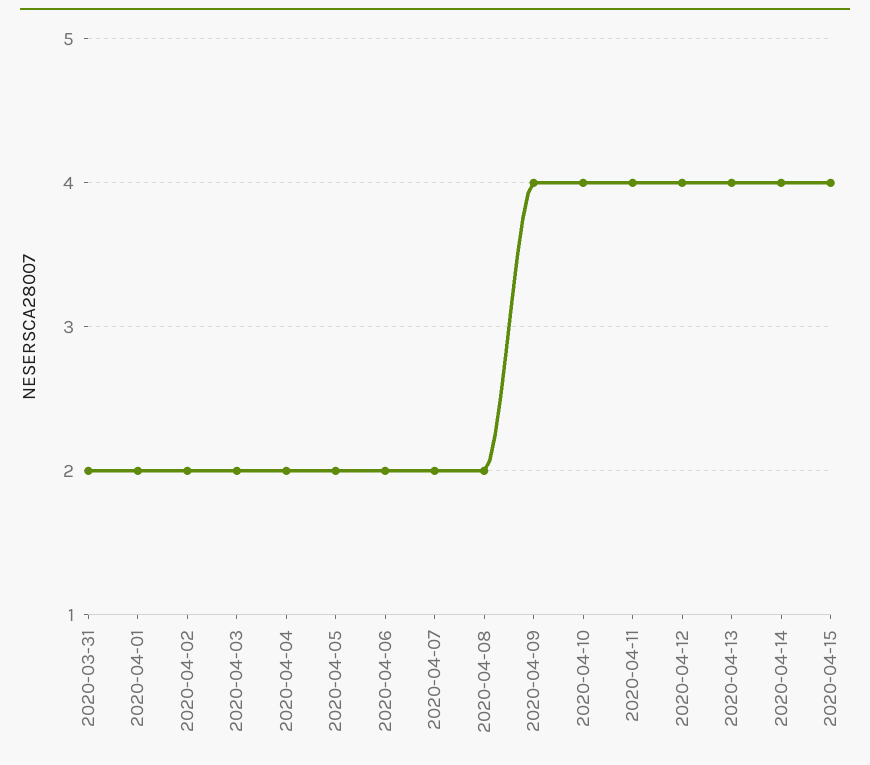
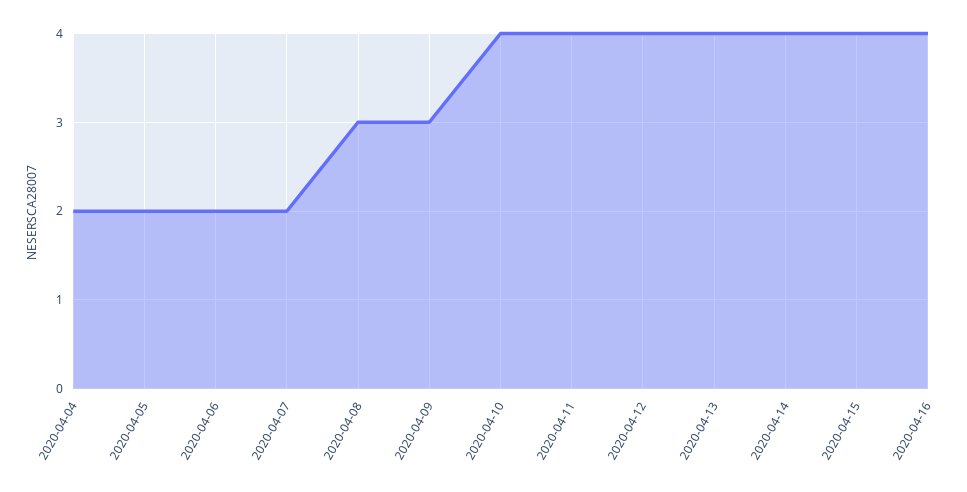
2020-03-31: 2 -> none
2020-04-01: 2 -> none
2020-04-02: 2 -> none
2020-04-03: 2 -> none
2020-04-08: 2 -> 3
2020-04-09: 4 -> 3
2020-04-16: none -> 4

